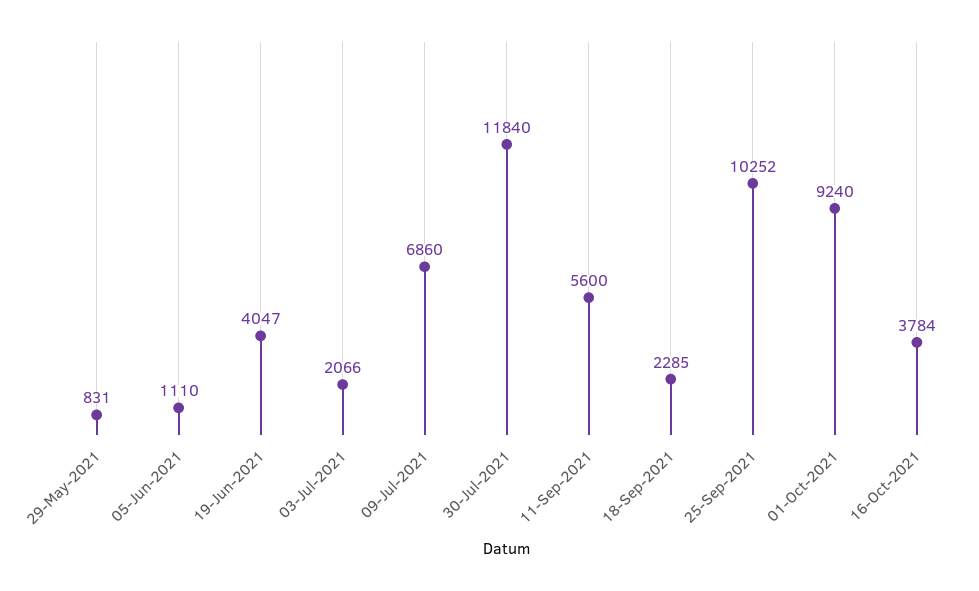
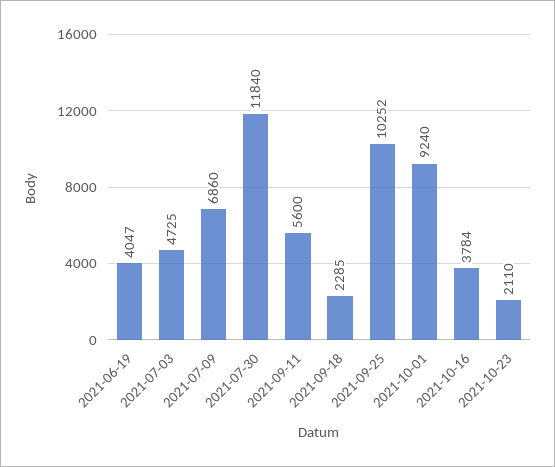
29-May-2021: 831 -> none
05-Jun-2021: 1110 -> none
03-Jul-2021: 2066 -> 4725
2021-10-23: none -> 2110

